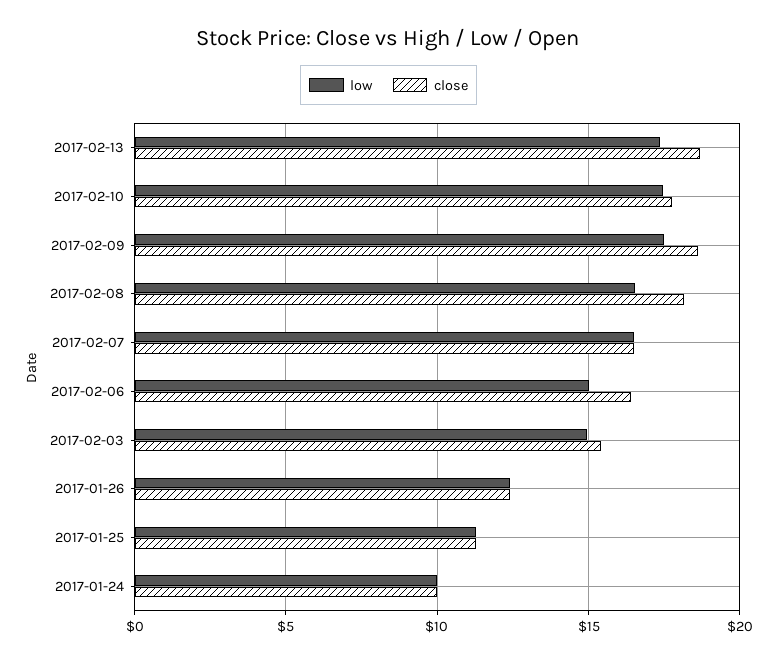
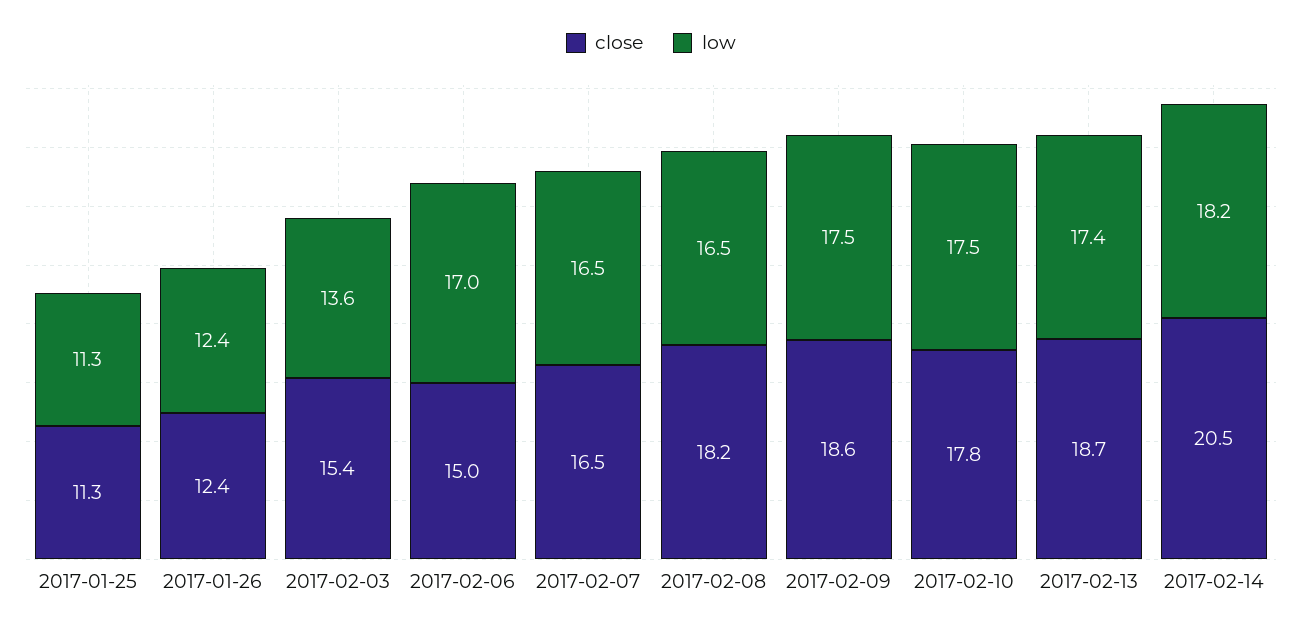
low, 2017-02-06: 15 -> 17
close, 2017-02-06: 16.5 -> 15
low, 2017-02-03: 15 -> 13.6
low, 2017-01-24: 10 -> none
close, 2017-01-24: 10 -> none
close, 2017-02-14: none -> 20.5
low, 2017-02-14: none -> 18.2

